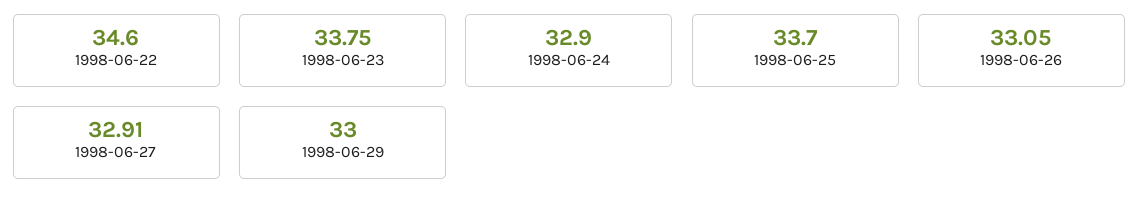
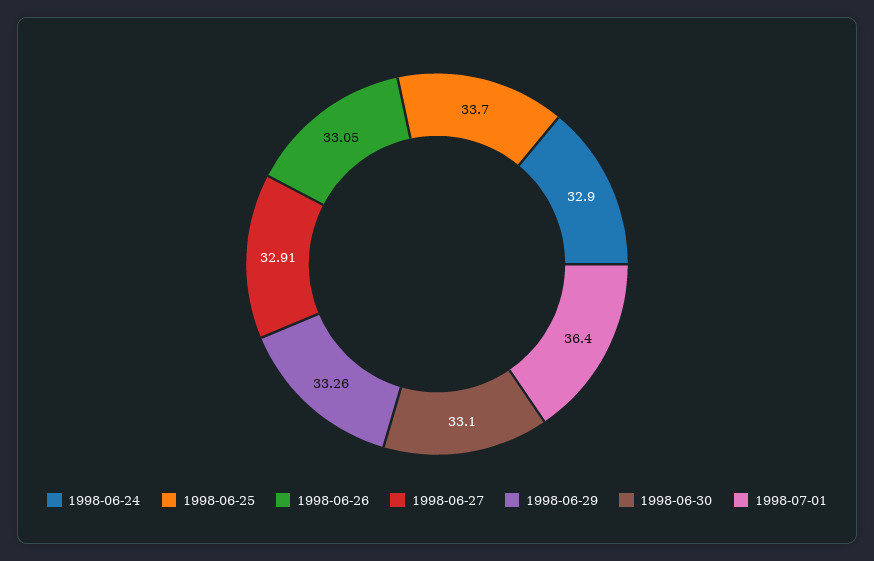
1998-06-22: 34.6 -> none
1998-06-23: 33.75 -> none
1998-06-29: 33 -> 33.26
1998-06-30: none -> 33.1
1998-07-01: none -> 36.4

